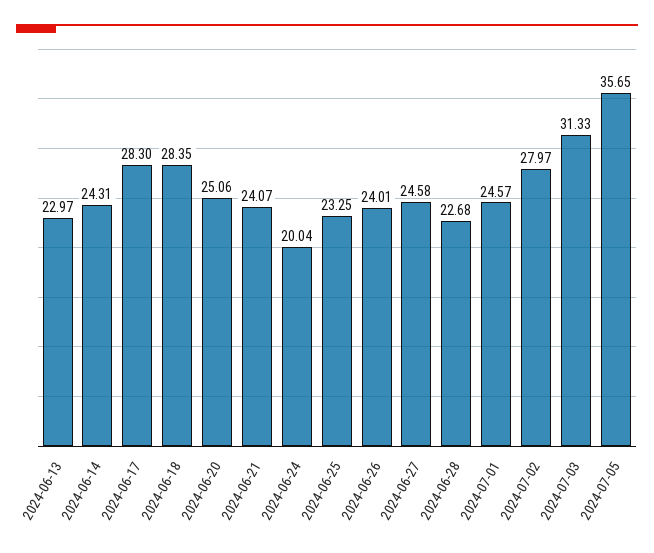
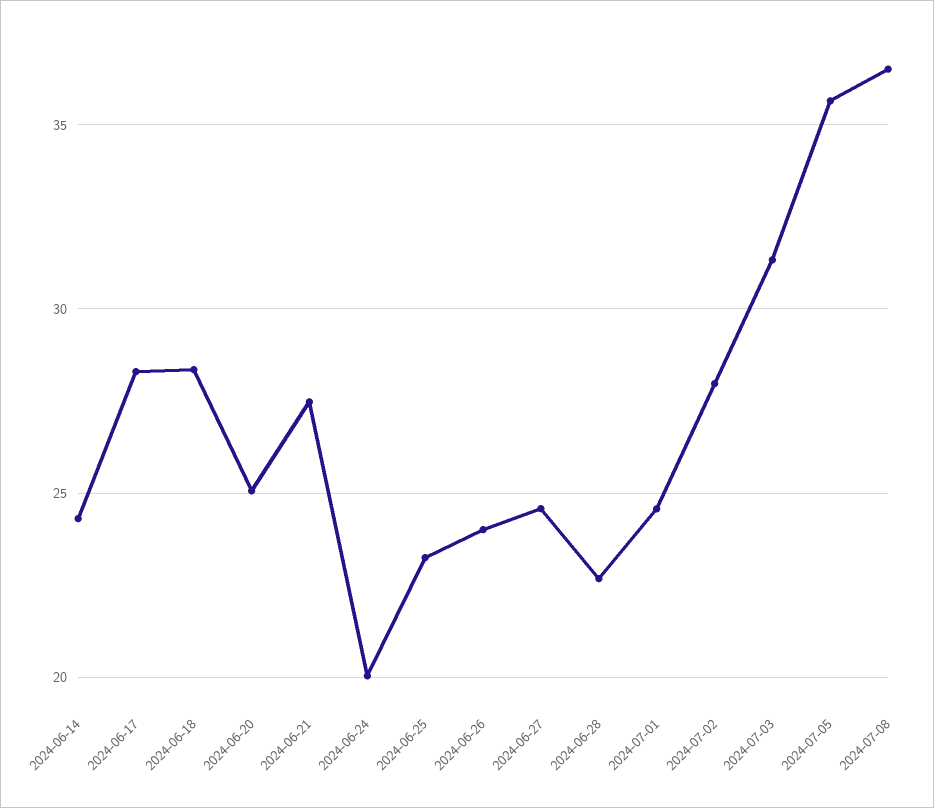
2024-06-13: 22.97 -> none
2024-06-21: 24.07 -> 27.5
2024-07-08: none -> 36.5

